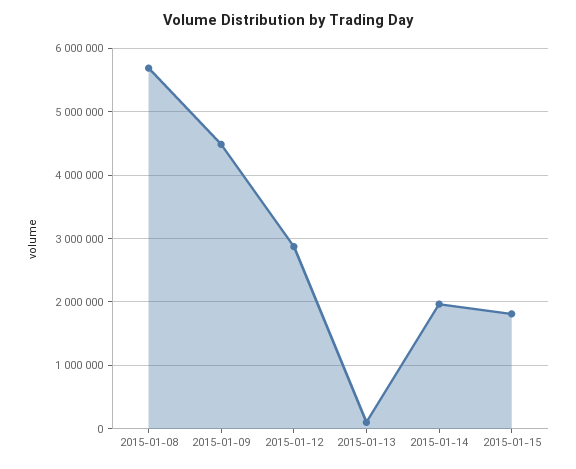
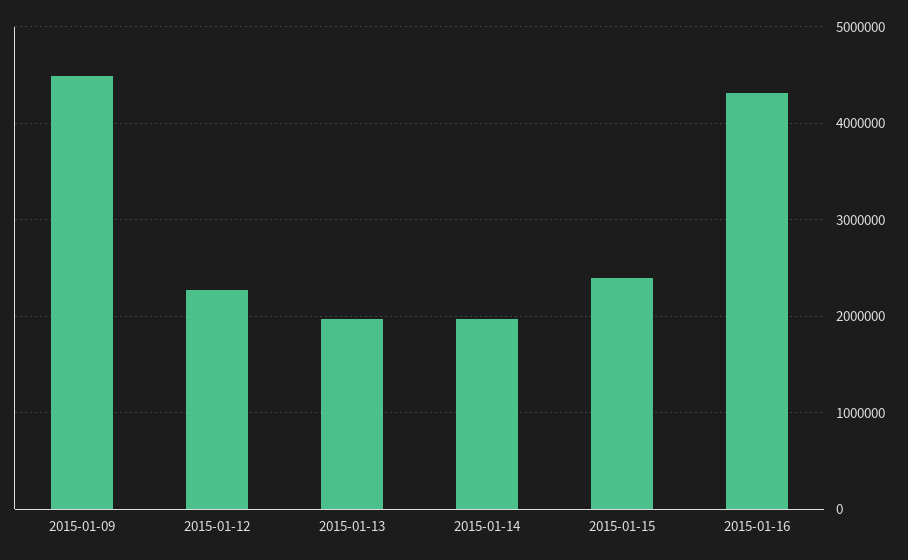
2015-01-08: 5700000 -> none
2015-01-12: 2900000 -> 2300000
2015-01-13: 100000 -> 2000000
2015-01-15: 1800000 -> 2400000
2015-01-16: none -> 4300000

